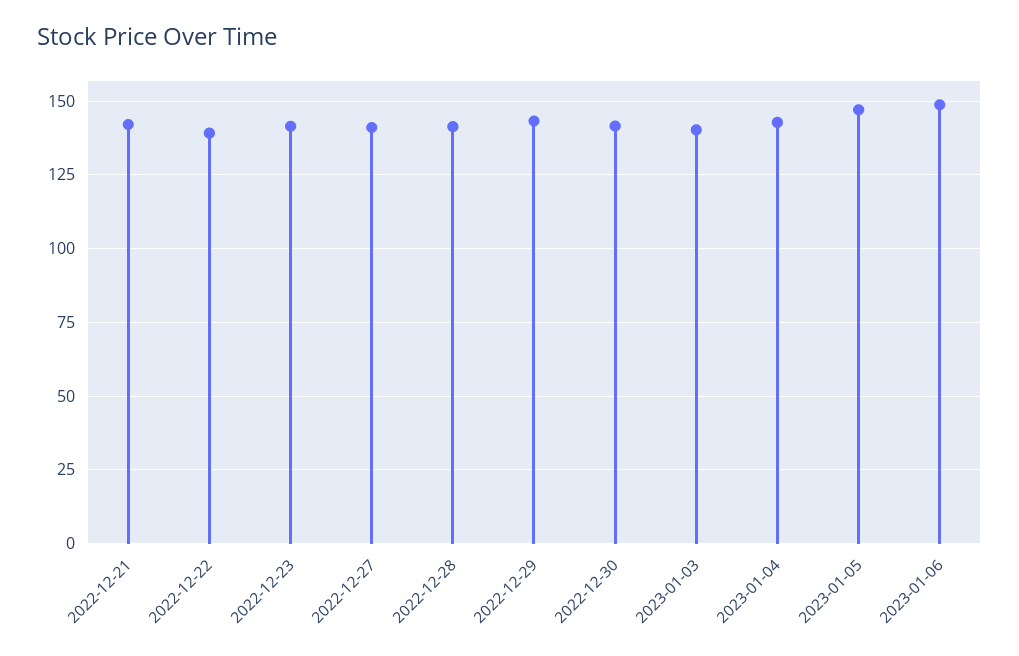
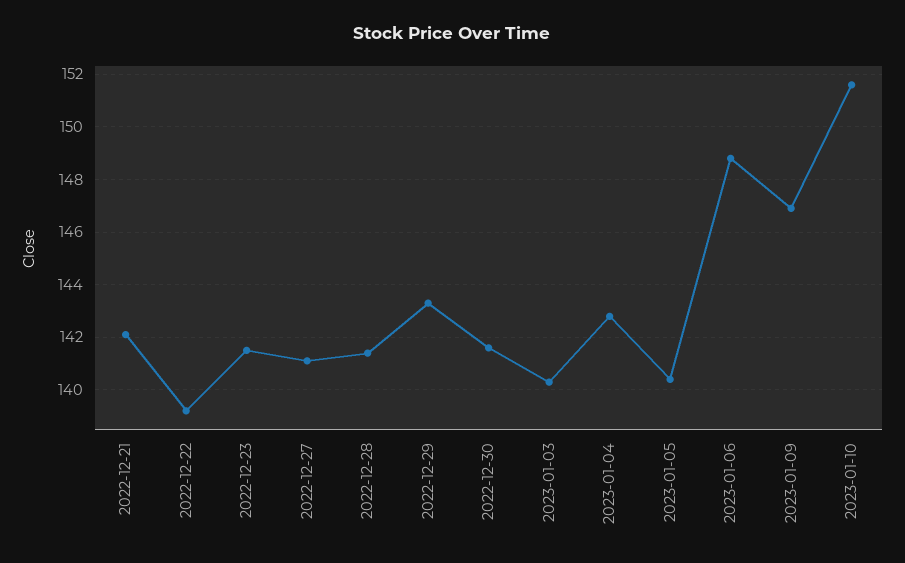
2023-01-05: 147.5 -> 140.5
2023-01-09: none -> 147
2023-01-10: none -> 151.5

